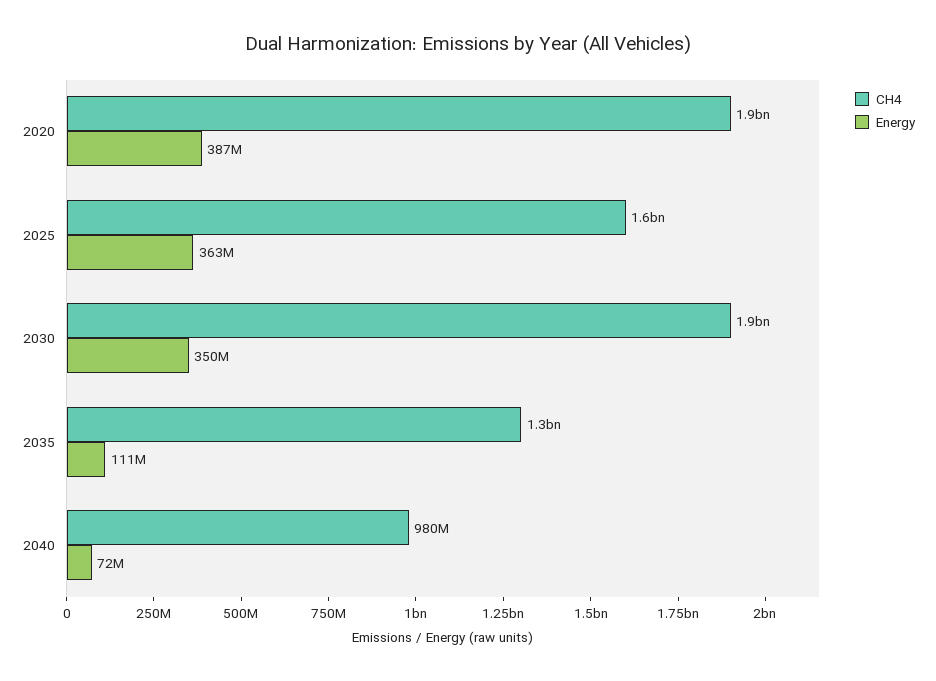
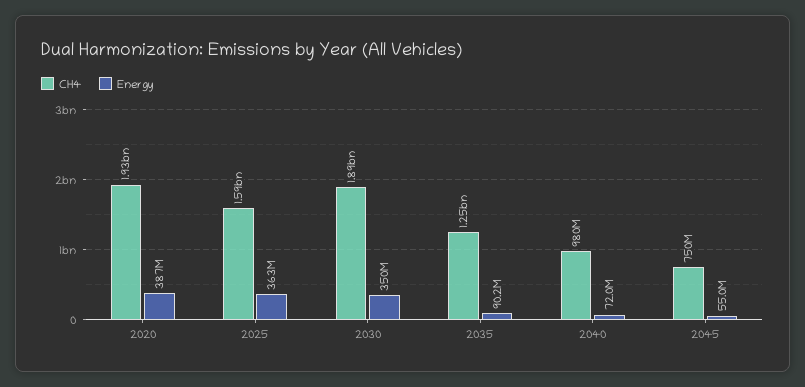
Energy, 2035: 111000000 -> 90200000
CH4, 2045: none -> 750000000
Energy, 2045: none -> 55000000

